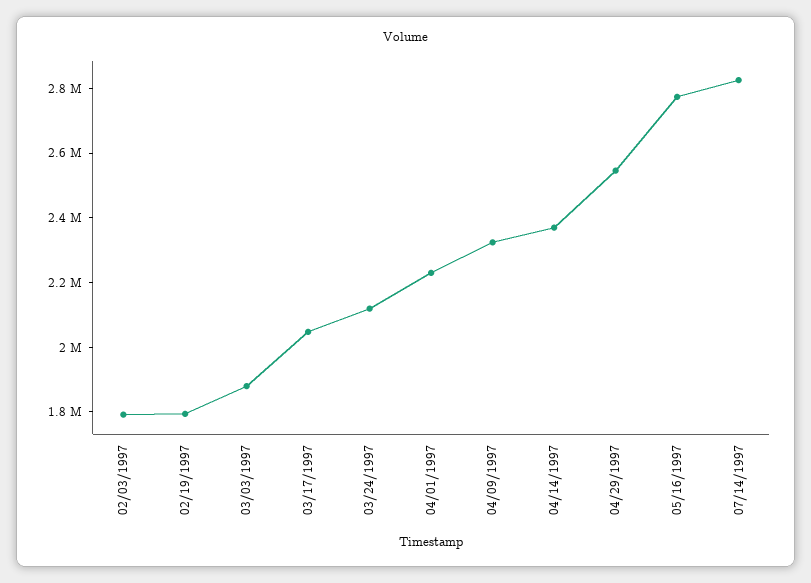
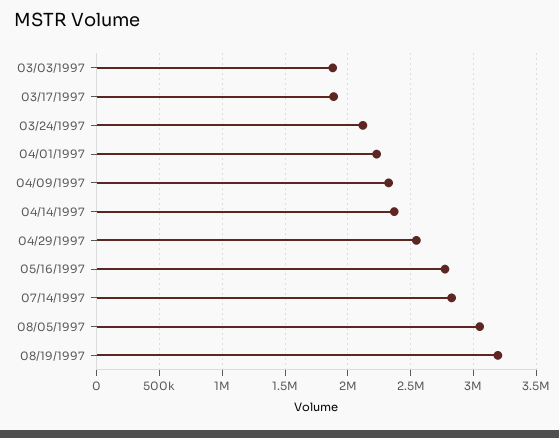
02/03/1997: 1800000 -> none
02/19/1997: 1800000 -> none
03/17/1997: 2050000 -> 1900000
08/05/1997: none -> 3050000
08/19/1997: none -> 3200000

